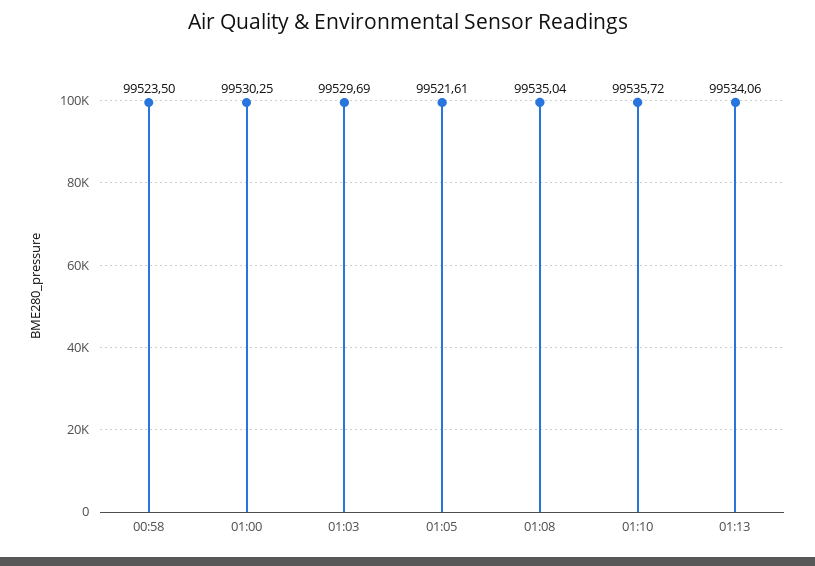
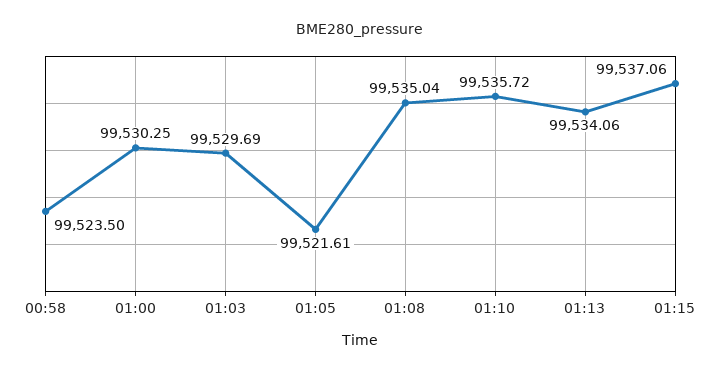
01:15: none -> 99537.06

